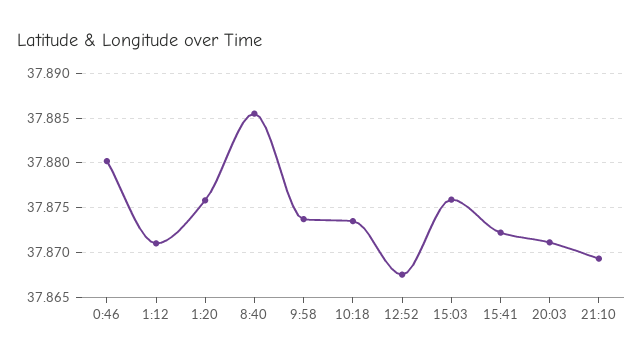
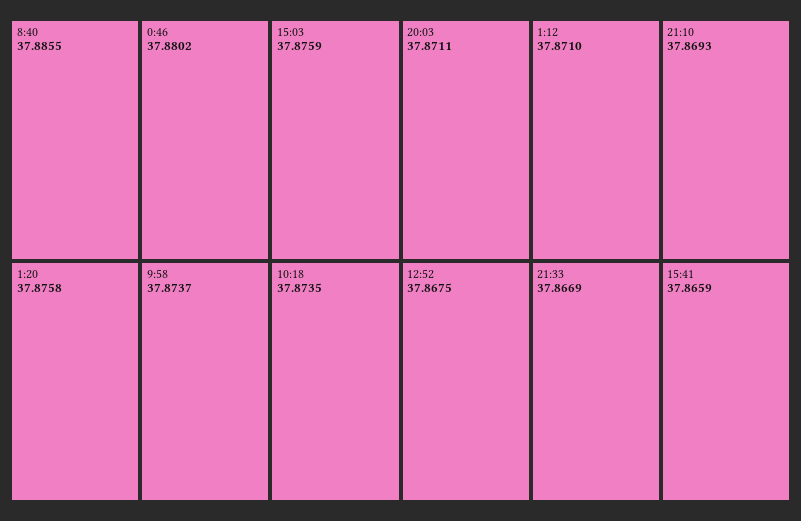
15:41: 37.872 -> 37.8659
21:33: none -> 37.8669

